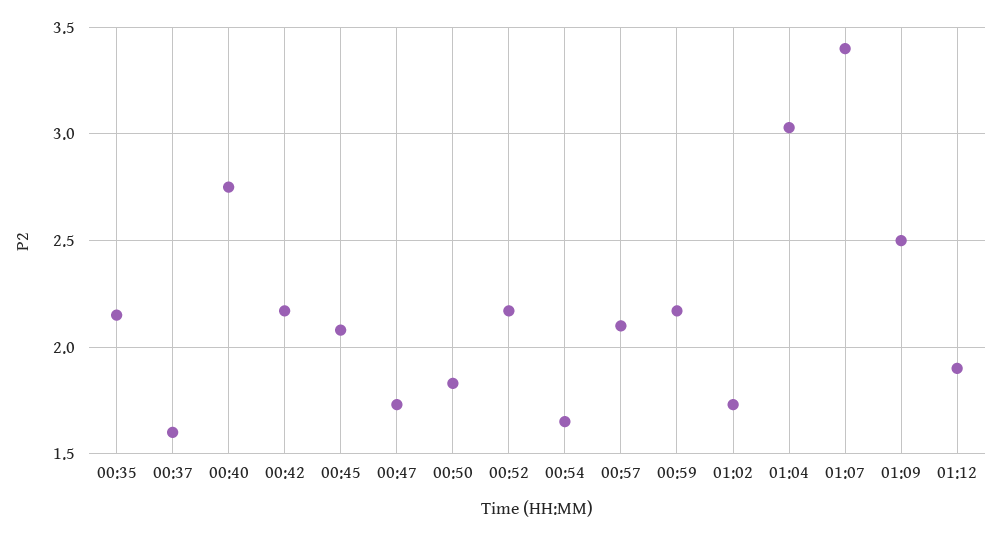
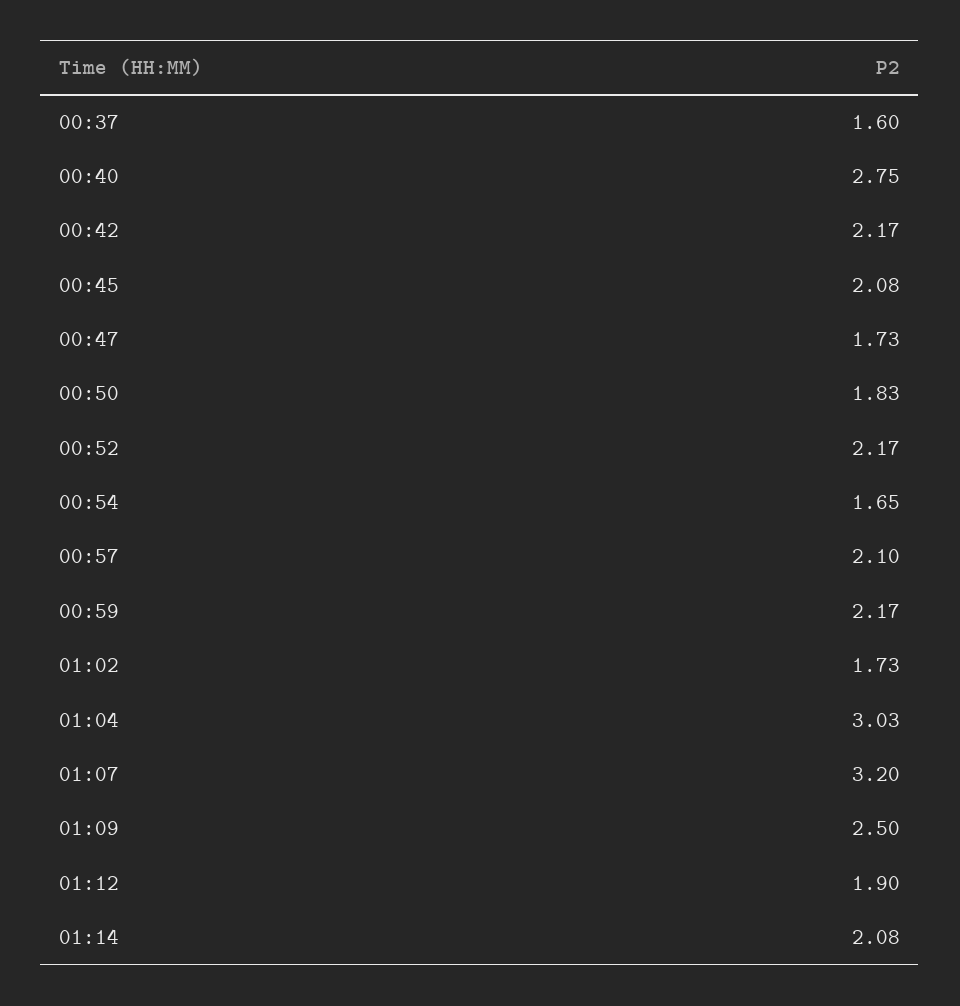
00:35: 2.15 -> none
01:07: 3.4 -> 3.2
01:14: none -> 2.08

